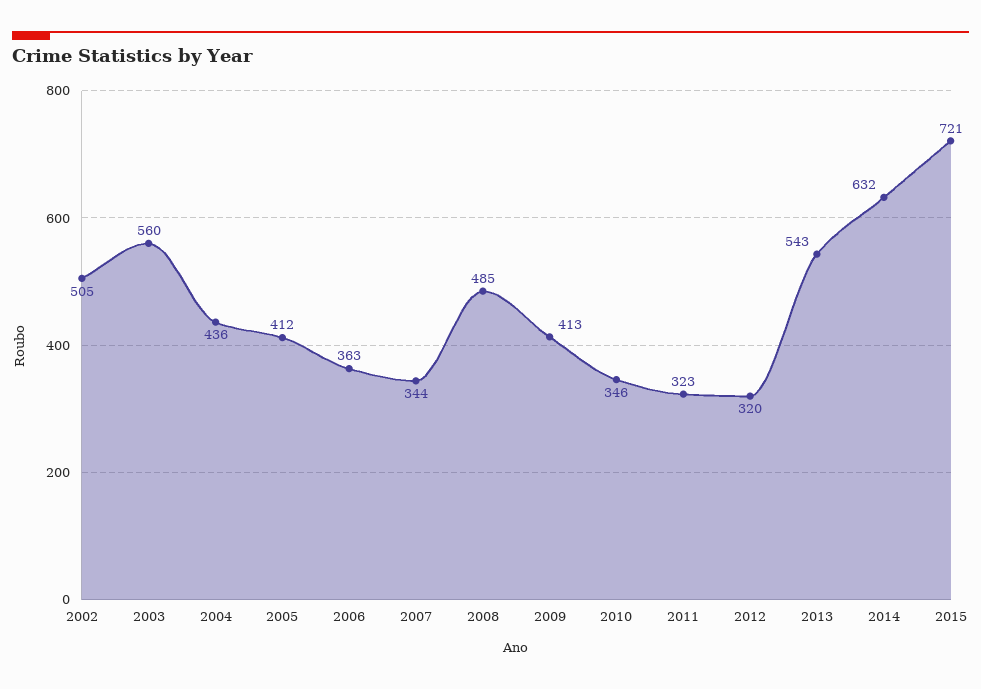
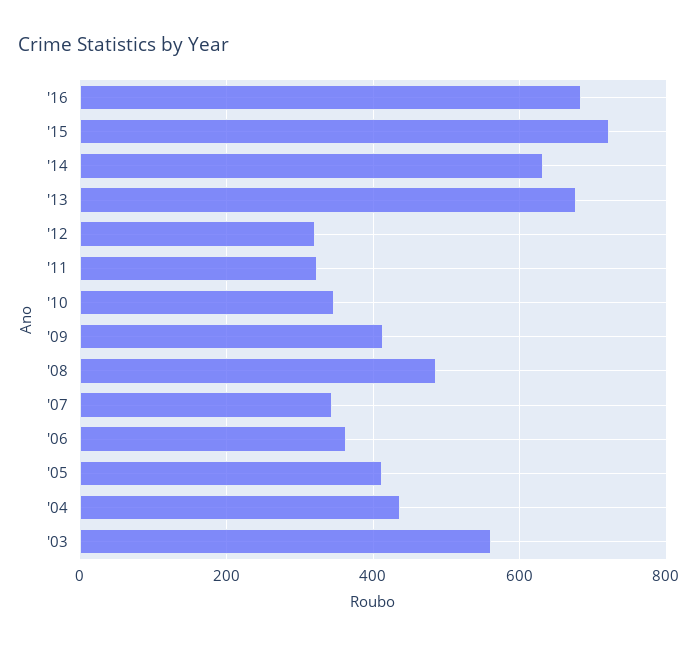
2002: 505 -> none
2013: 543 -> 680
'16: none -> 680

